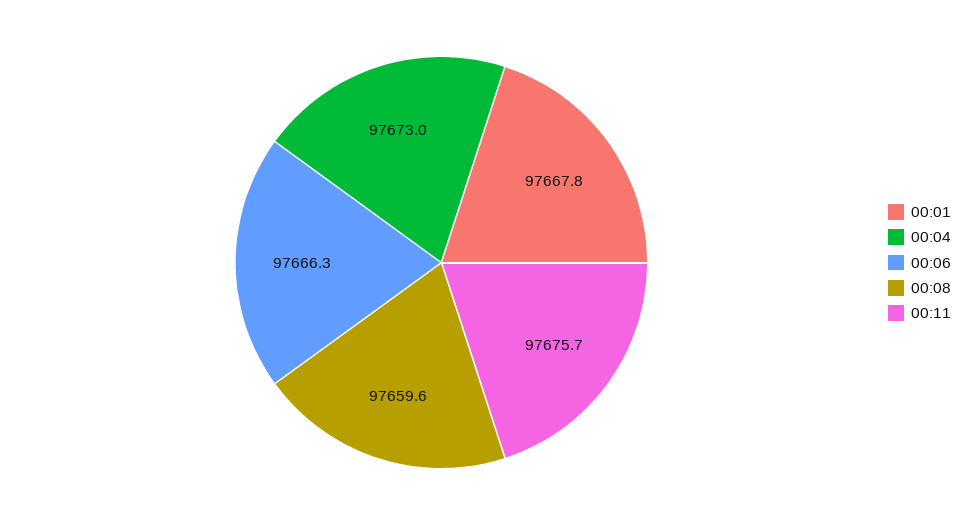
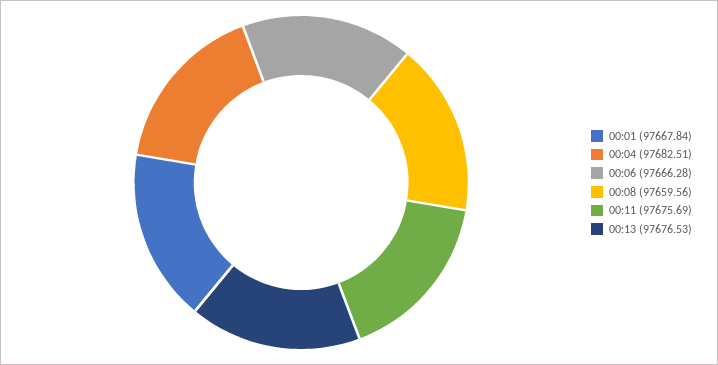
00:04: 97673 -> 97682.51
00:13: none -> 97676.53

